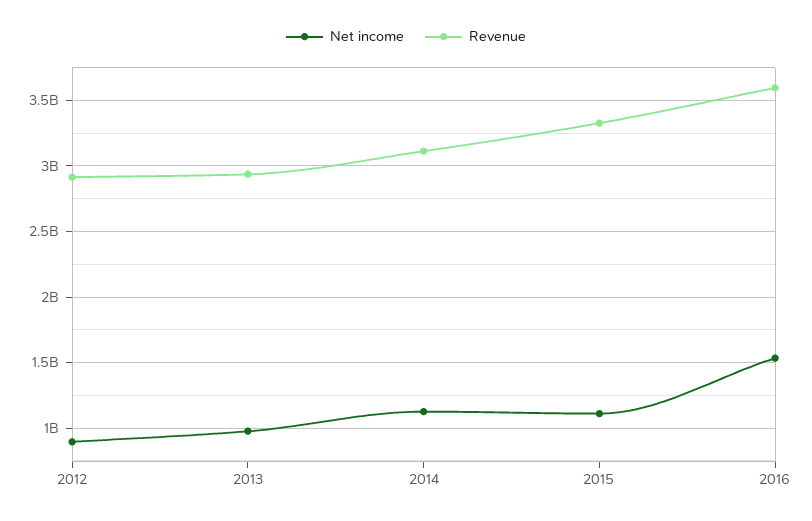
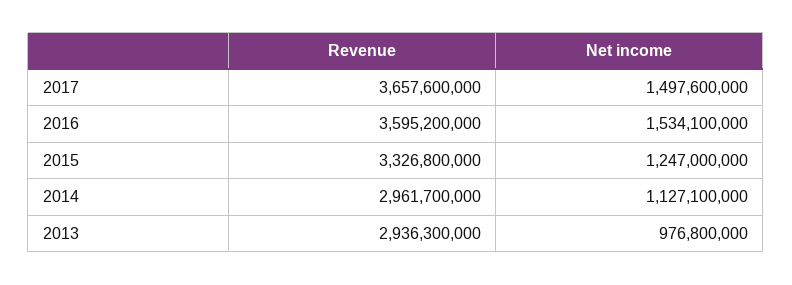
Net income, 2012: 900000000 -> none
Revenue, 2012: 2900000000 -> none
Revenue, 2014: 3100000000 -> 2961700000
Net income, 2015: 1100000000 -> 1247000000
Revenue, 2017: none -> 3657600000
Net income, 2017: none -> 1497600000

